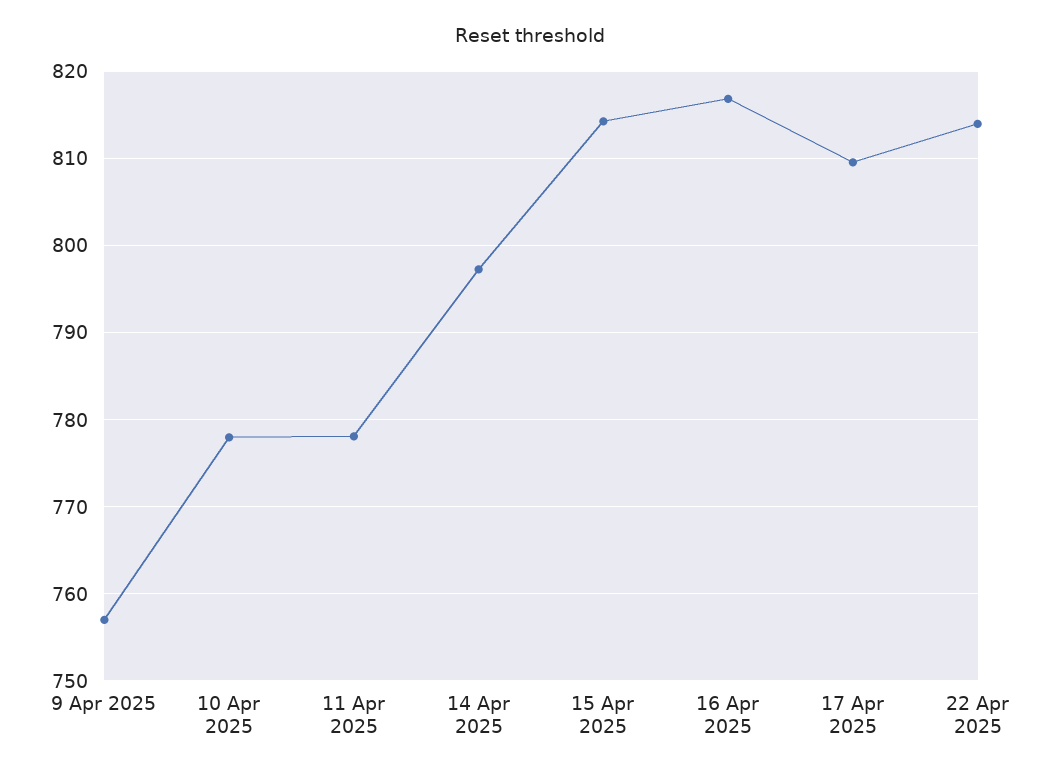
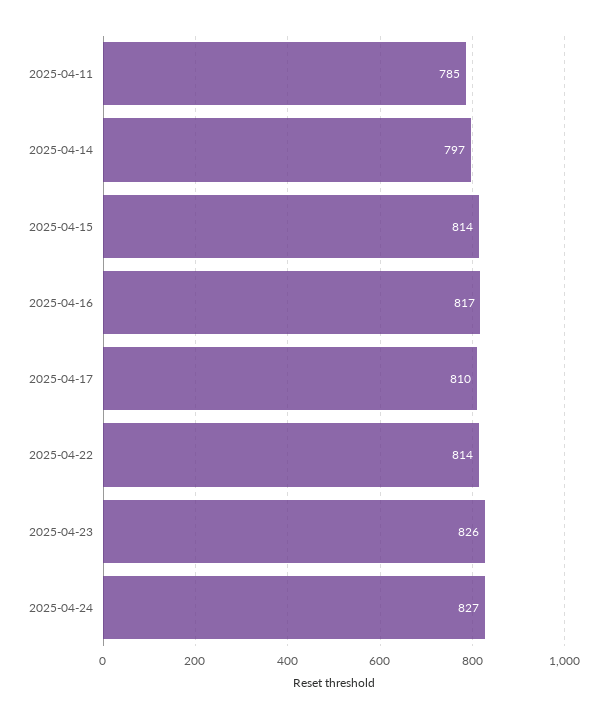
9 Apr 2025: 757 -> none
10 Apr 2025: 778 -> none
11 Apr 2025: 778 -> 785
2025-04-23: none -> 826
2025-04-24: none -> 827

